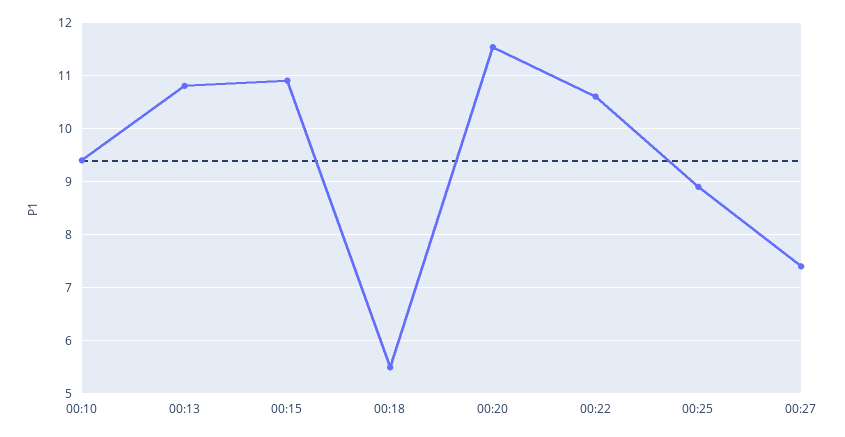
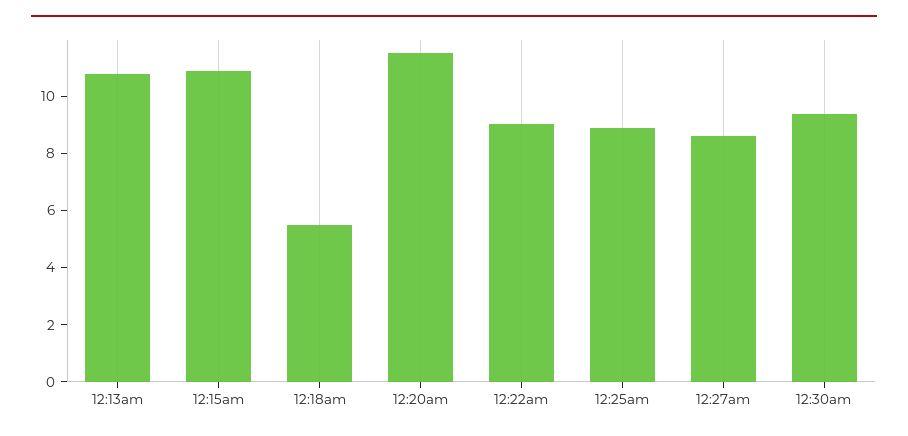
00:10: 9.4 -> none
00:22: 10.6 -> 9
00:27: 7.4 -> 8.5
12:30am: none -> 9.5

